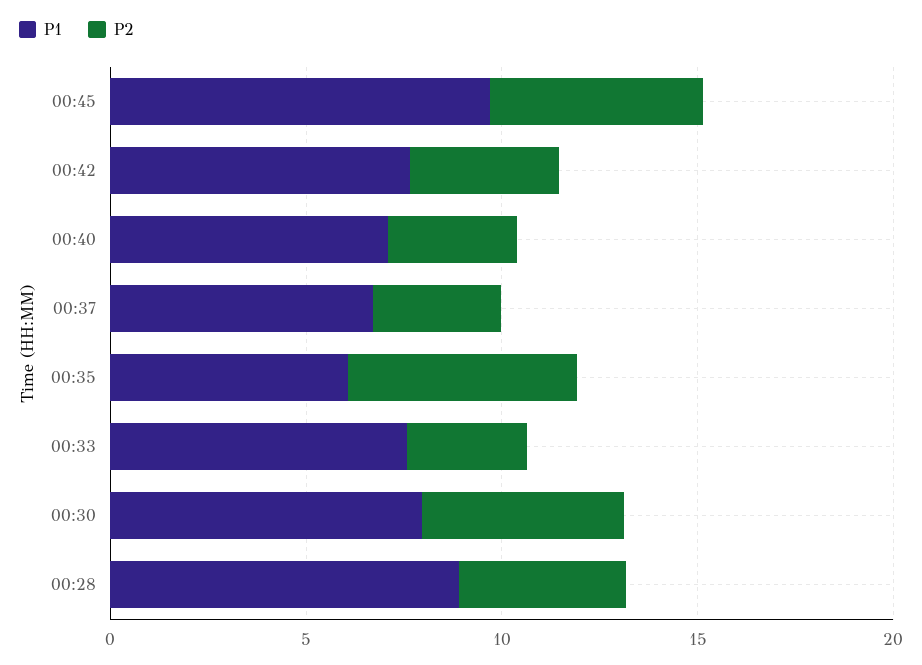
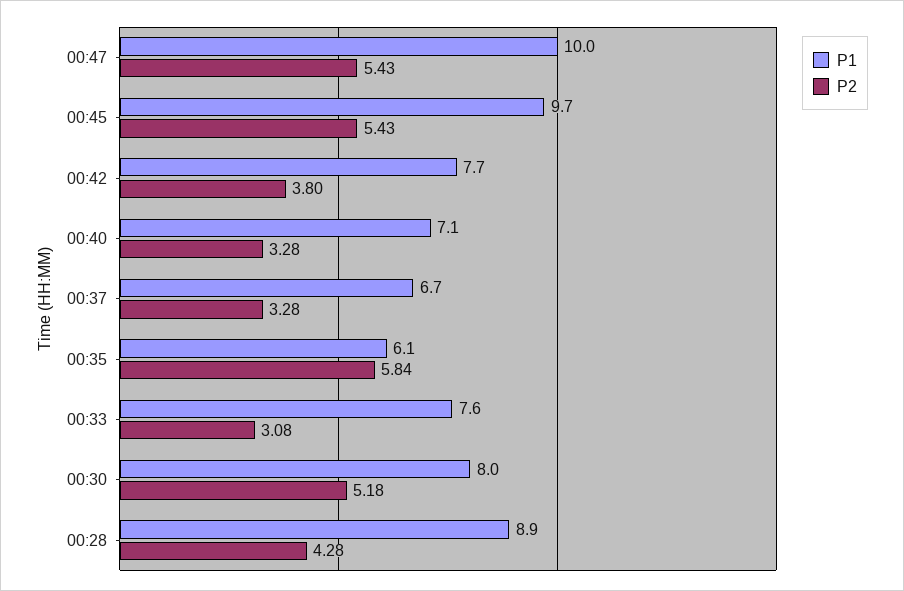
P1, 00:47: none -> 10
P2, 00:47: none -> 5.43

